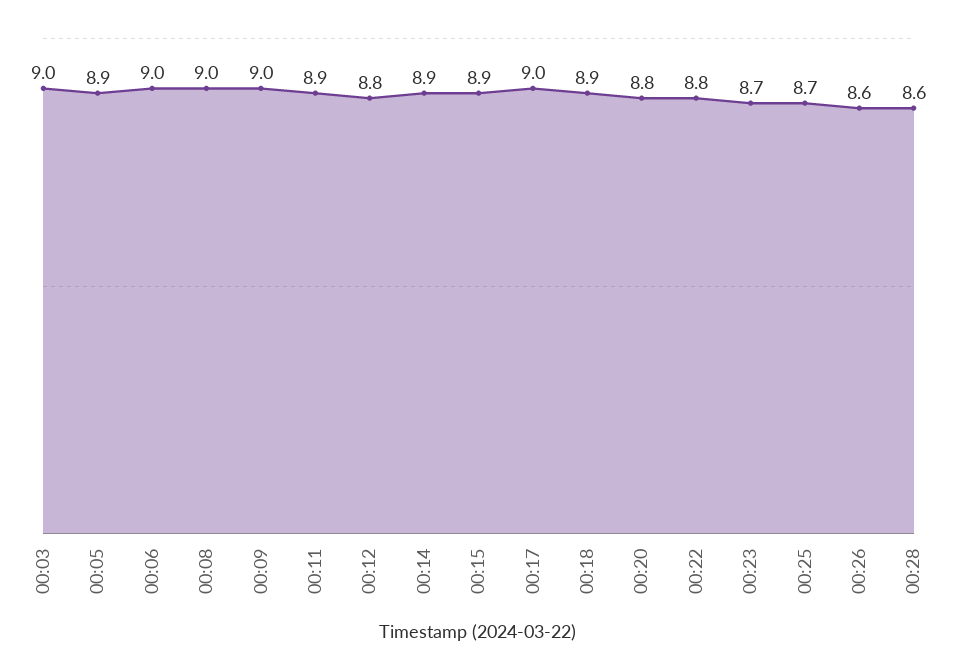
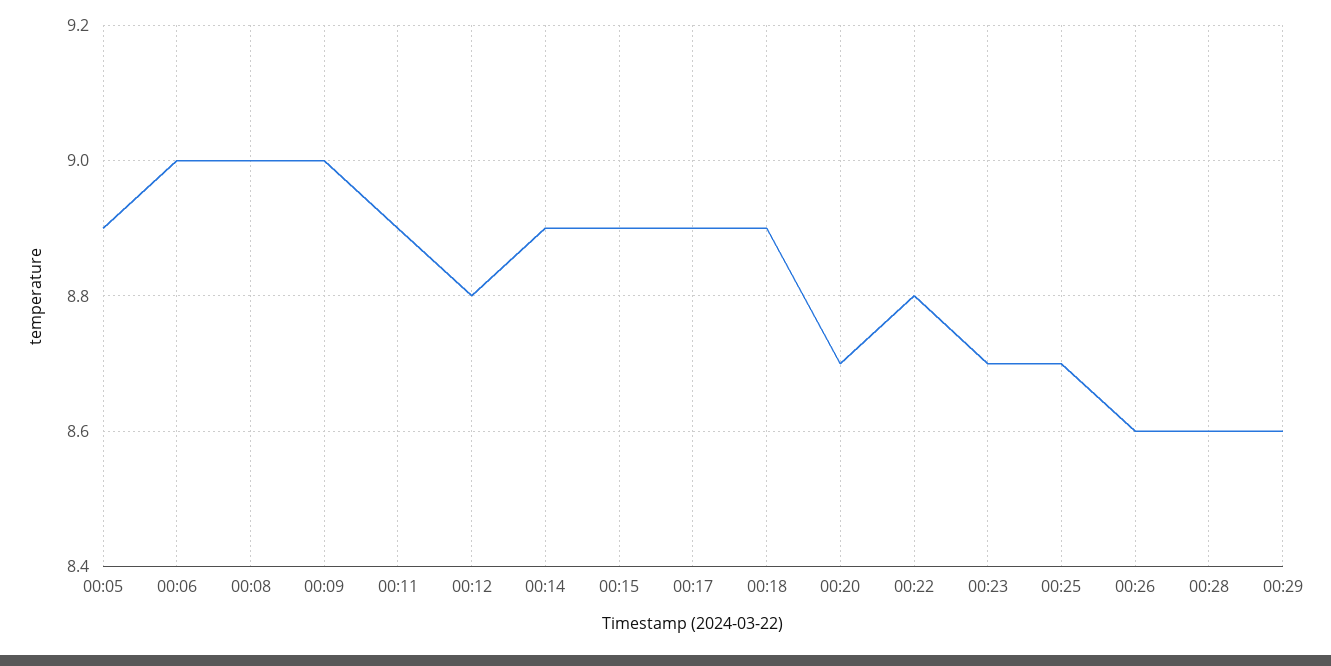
00:03: 9 -> none
00:17: 9 -> 8.9
00:20: 8.8 -> 8.7
00:29: none -> 8.6

